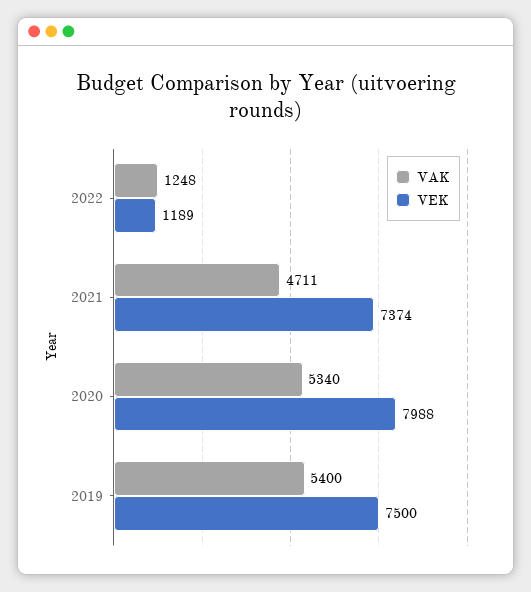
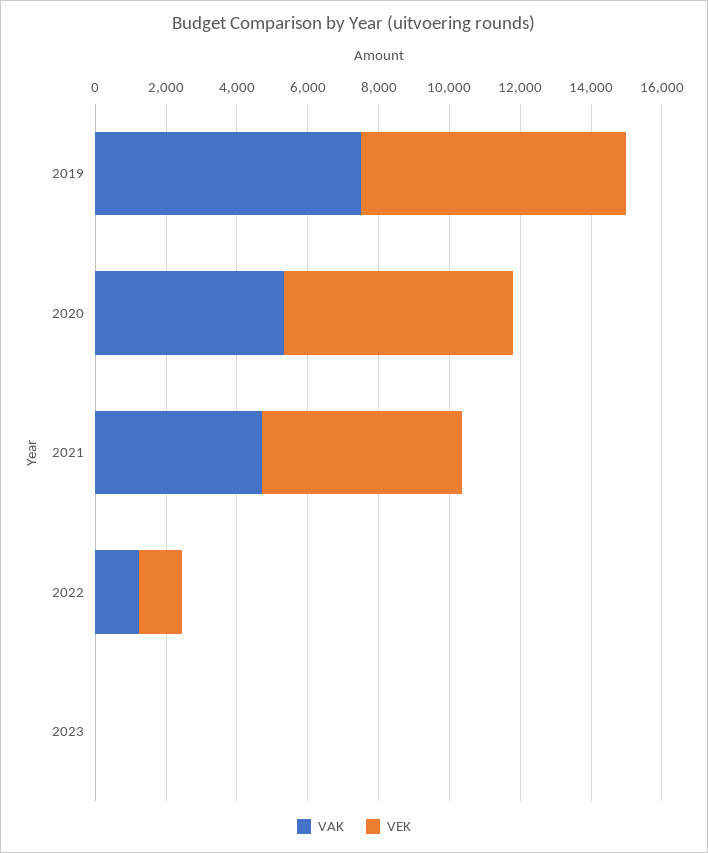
VEK, 2021: 7374 -> 5500
VEK, 2020: 7988 -> 6500
VAK, 2019: 5400 -> 7500
VAK, 2023: none -> 0
VEK, 2023: none -> 0

